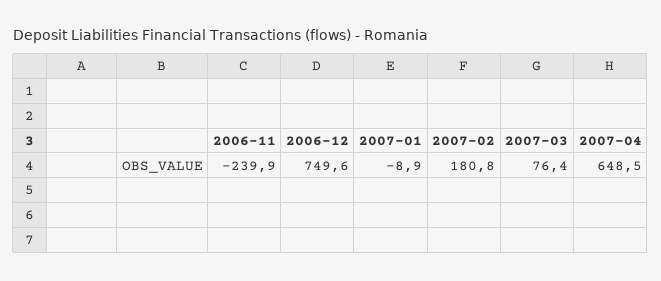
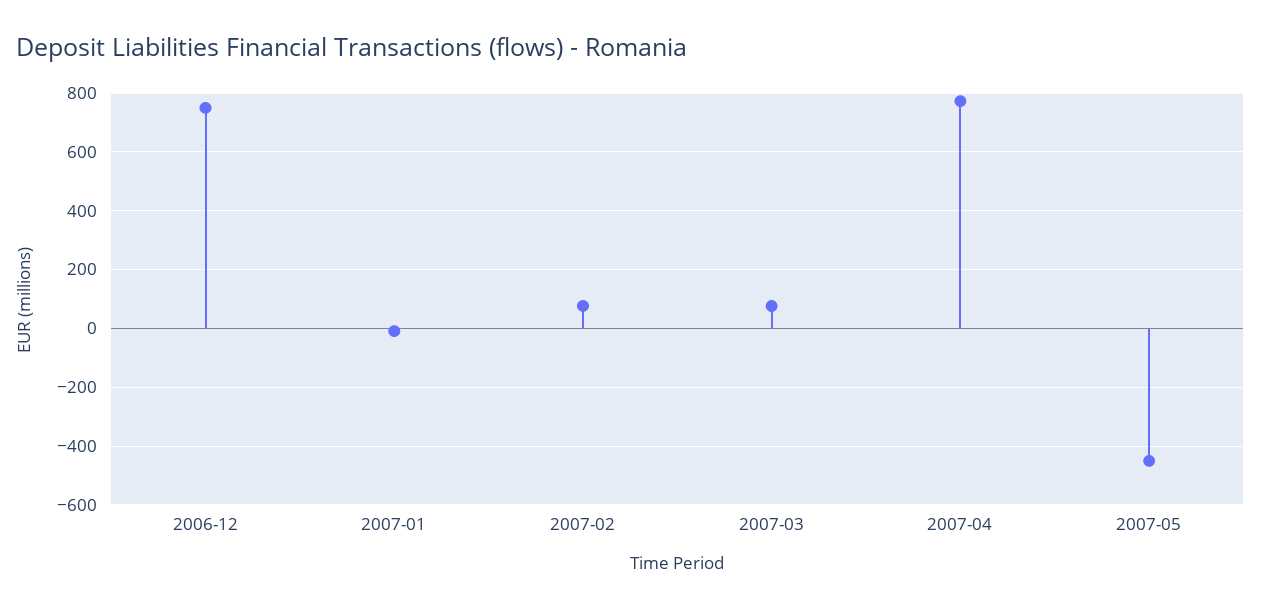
2006-11: -239.9 -> none
2007-02: 180.8 -> 75
2007-04: 648.5 -> 775
2007-05: none -> -450

